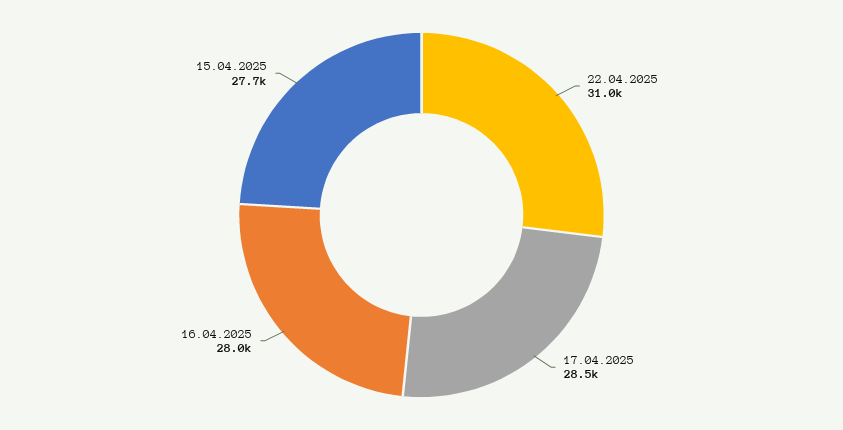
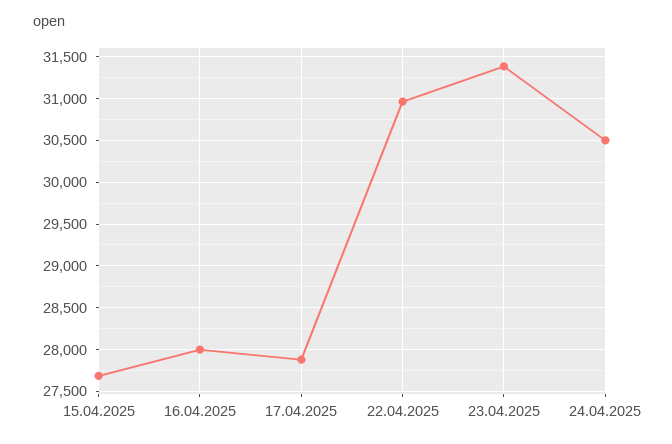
17.04.2025: 28500 -> 27900
23.04.2025: none -> 31400
24.04.2025: none -> 30500

